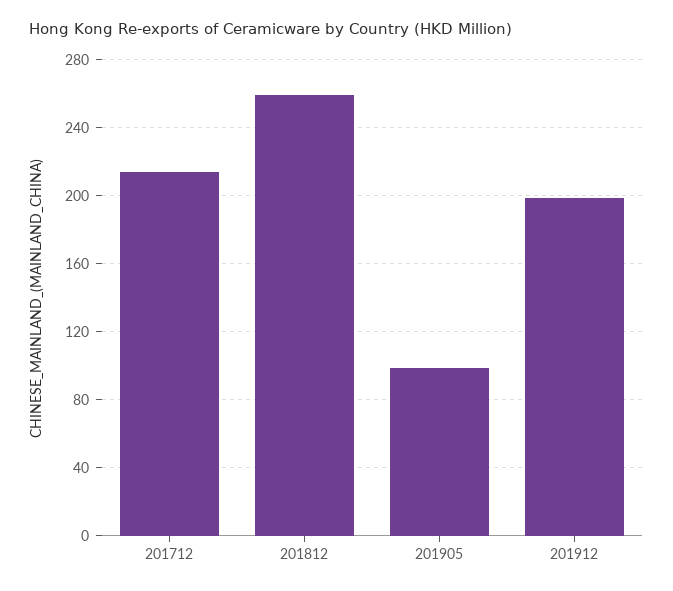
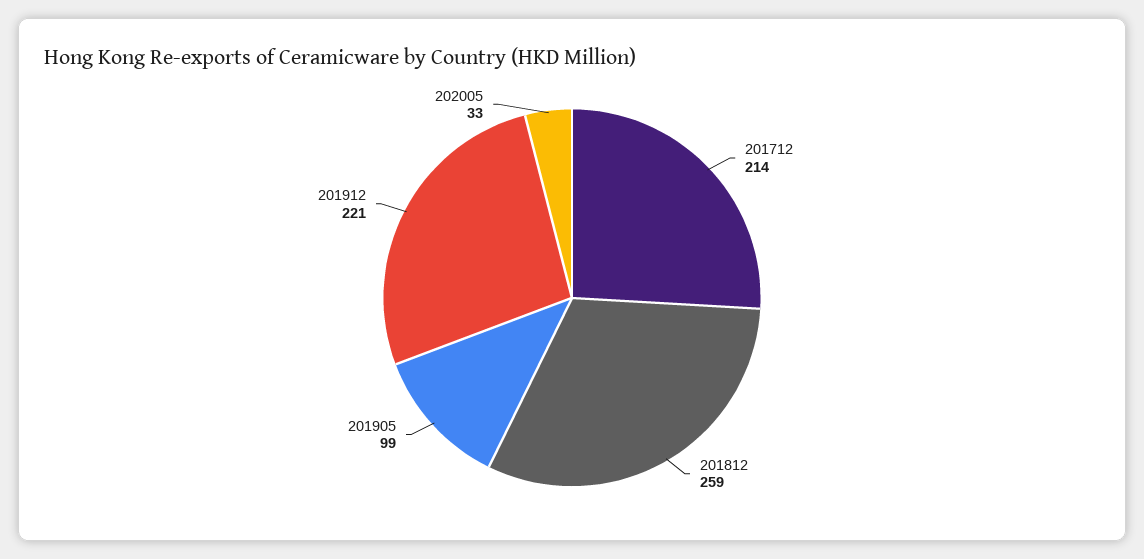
201912: 200 -> 221
202005: none -> 33

